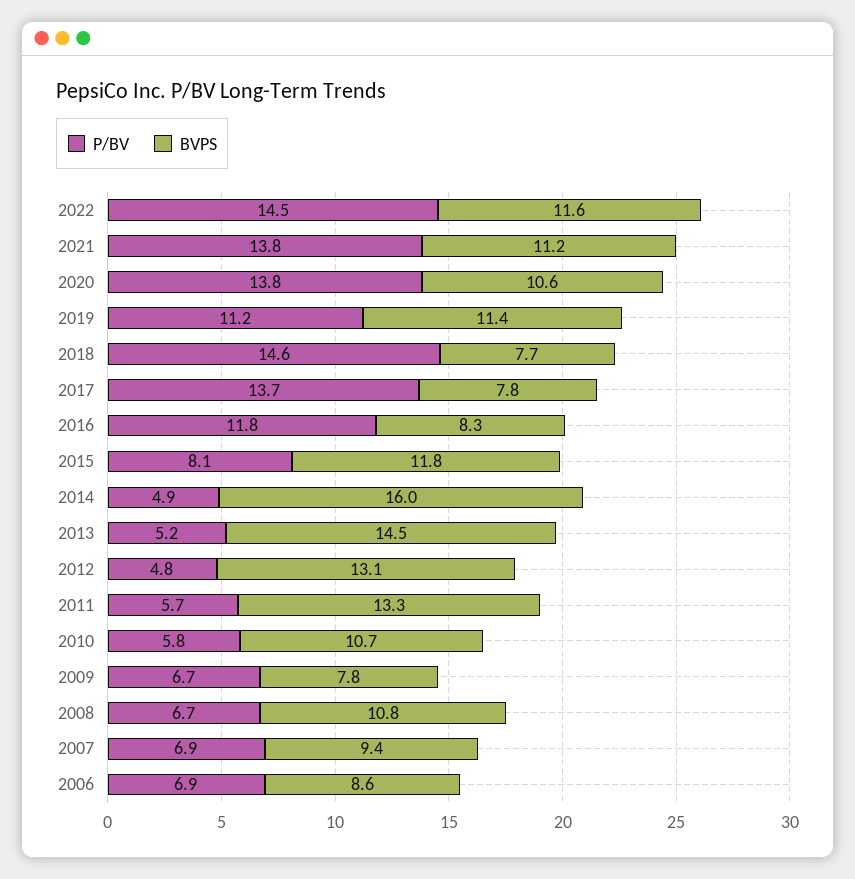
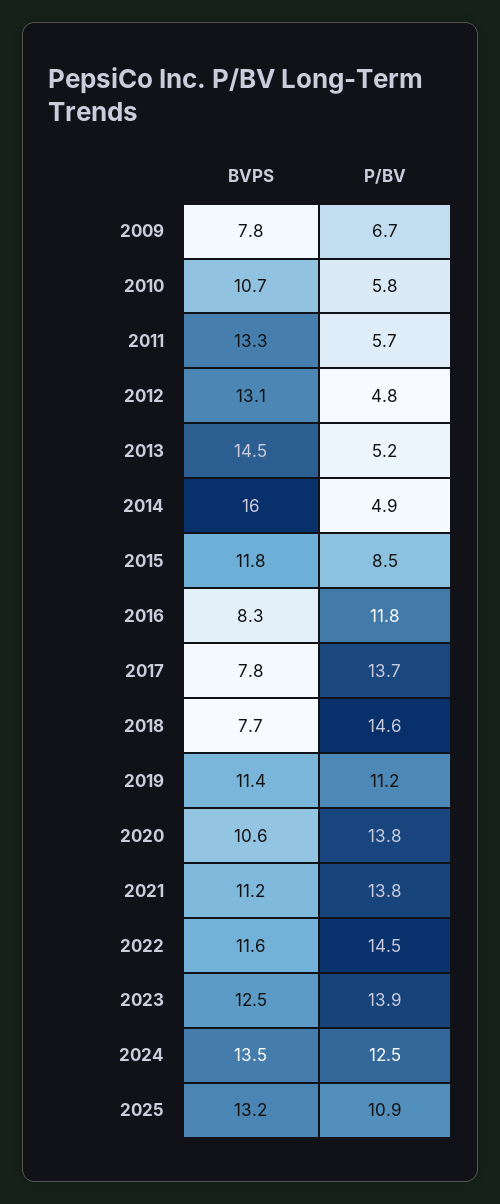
P/BV, 2015: 8.1 -> 8.5
P/BV, 2008: 6.7 -> none
BVPS, 2008: 10.8 -> none
P/BV, 2007: 6.9 -> none
BVPS, 2007: 9.4 -> none
P/BV, 2006: 6.9 -> none
BVPS, 2006: 8.6 -> none
BVPS, 2023: none -> 12.5
P/BV, 2023: none -> 13.9
BVPS, 2024: none -> 13.5
P/BV, 2024: none -> 12.5
BVPS, 2025: none -> 13.2
P/BV, 2025: none -> 10.9

